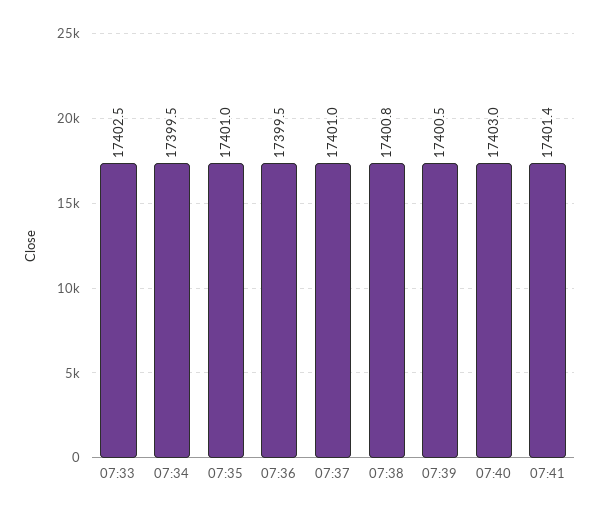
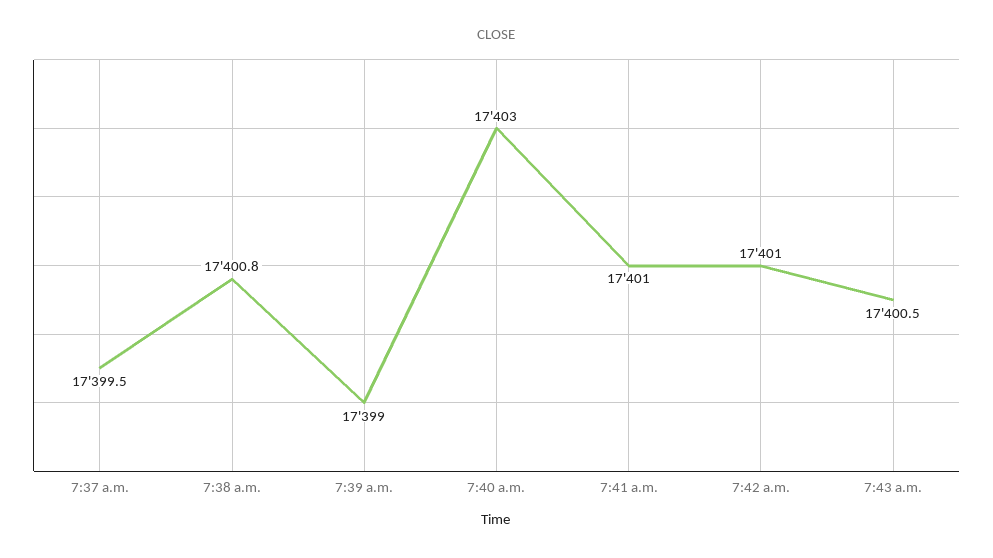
07:33: 17402.5 -> none
07:34: 17399.5 -> none
07:35: 17401 -> none
07:36: 17399.5 -> none
07:37: 17401 -> 17399.5
07:39: 17400.5 -> 17399
07:41: 17401.4 -> 17401
7:42 a.m.: none -> 17401
7:43 a.m.: none -> 17400.5

